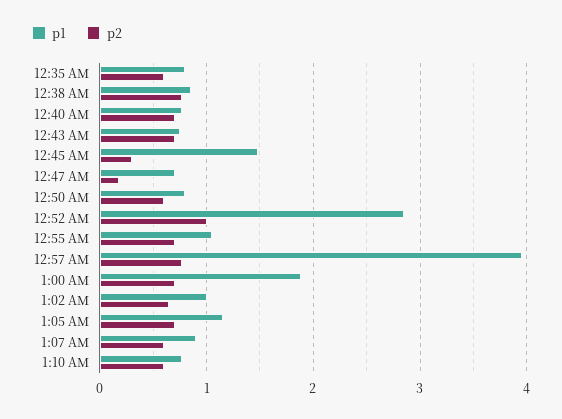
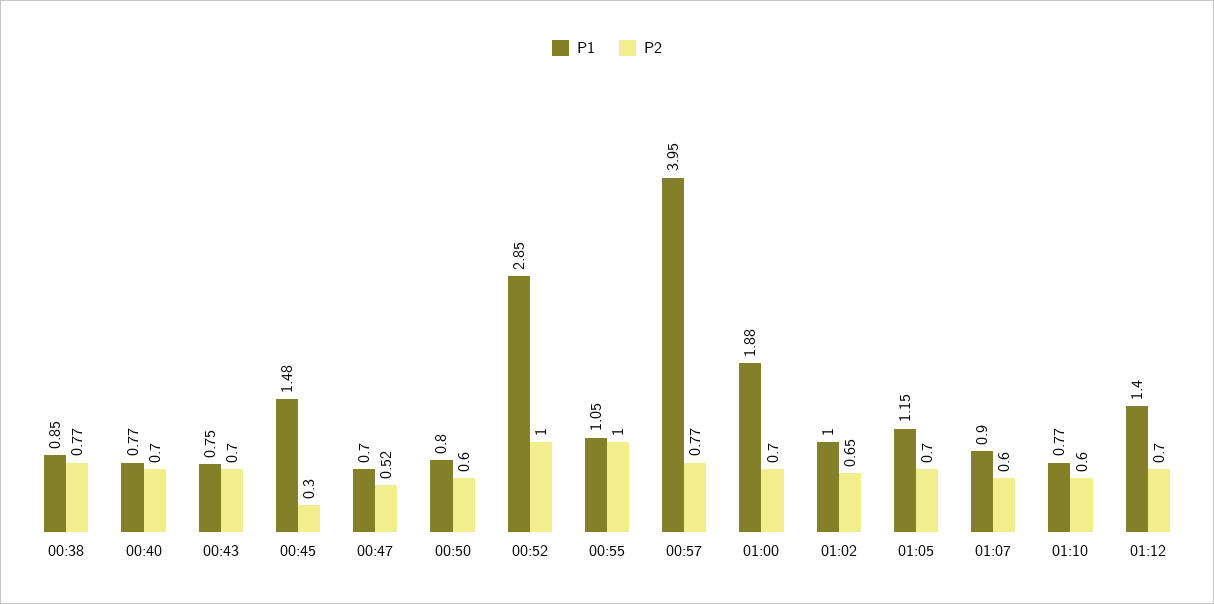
p1, 12:35 AM: 0.8 -> none
p2, 12:35 AM: 0.6 -> none
p2, 12:47 AM: 0.2 -> 0.52
p2, 12:55 AM: 0.7 -> 1
p1, 01:12: none -> 1.4
p2, 01:12: none -> 0.7

